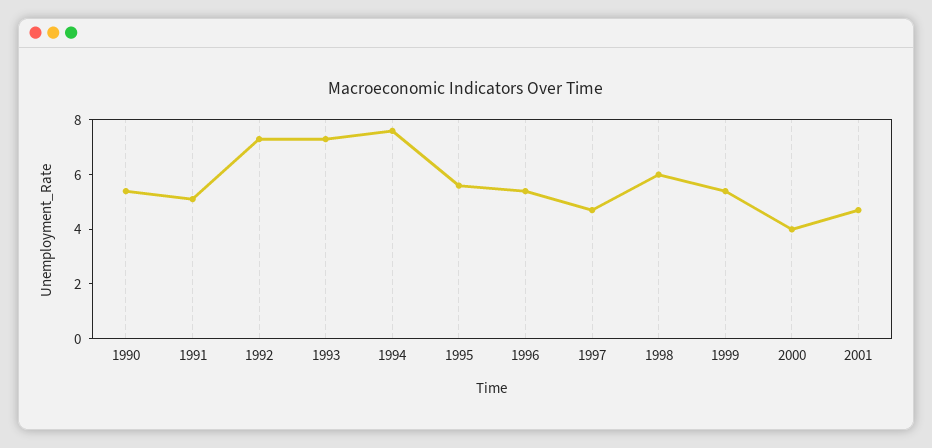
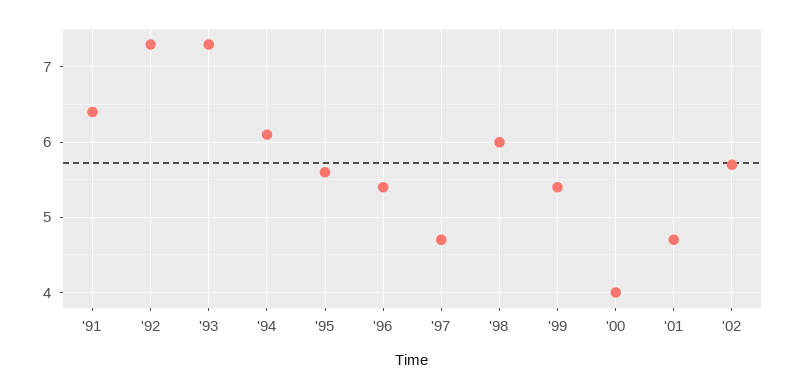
1990: 5.5 -> none
1991: 5 -> 6.4
1994: 7.5 -> 6.1
'02: none -> 5.7

